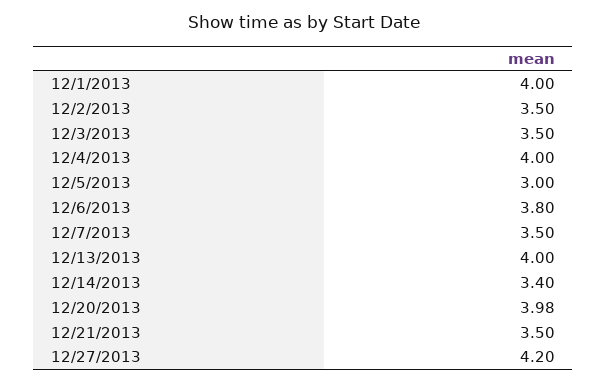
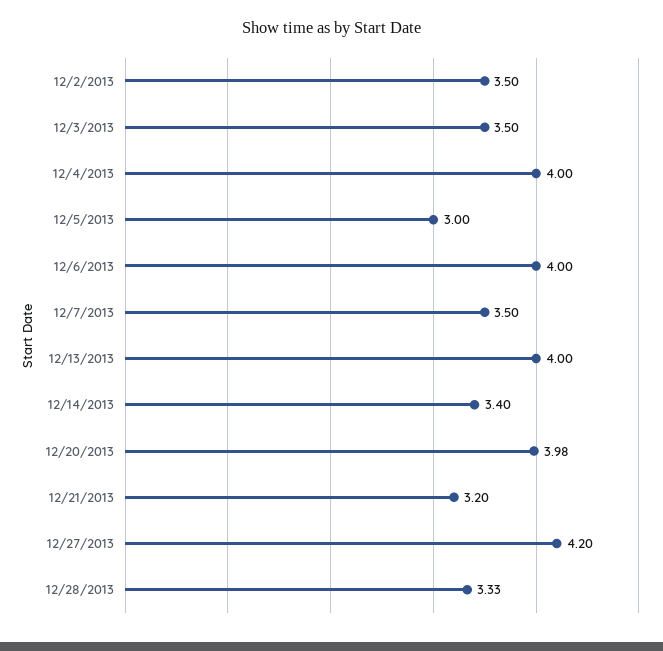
12/1/2013: 4 -> none
12/6/2013: 3.8 -> 4
12/21/2013: 3.5 -> 3.2
12/28/2013: none -> 3.33

